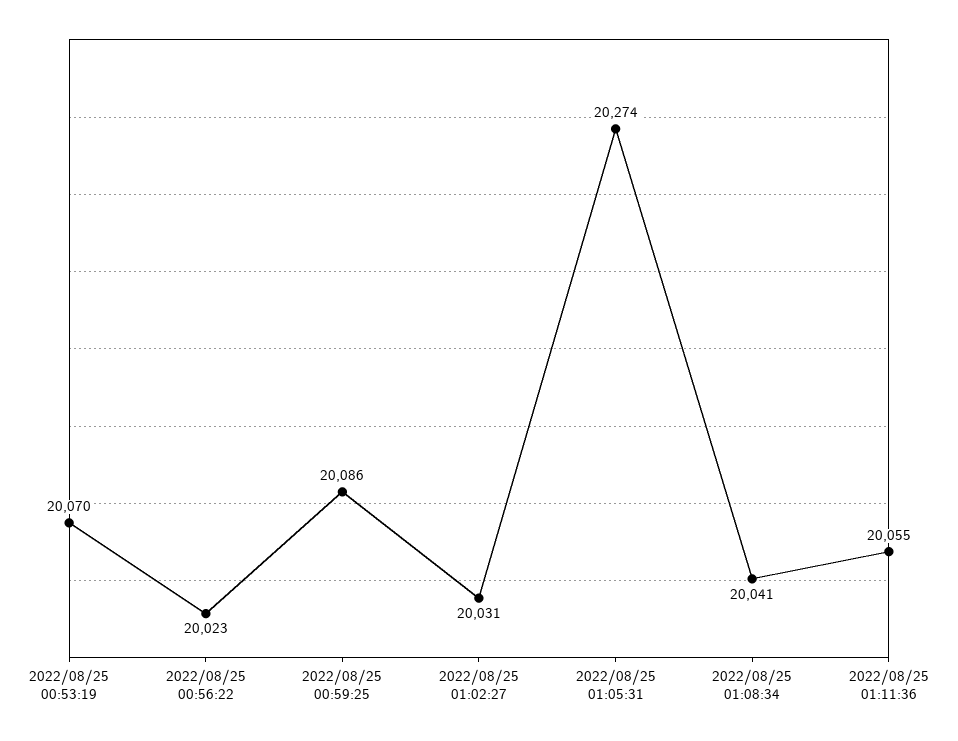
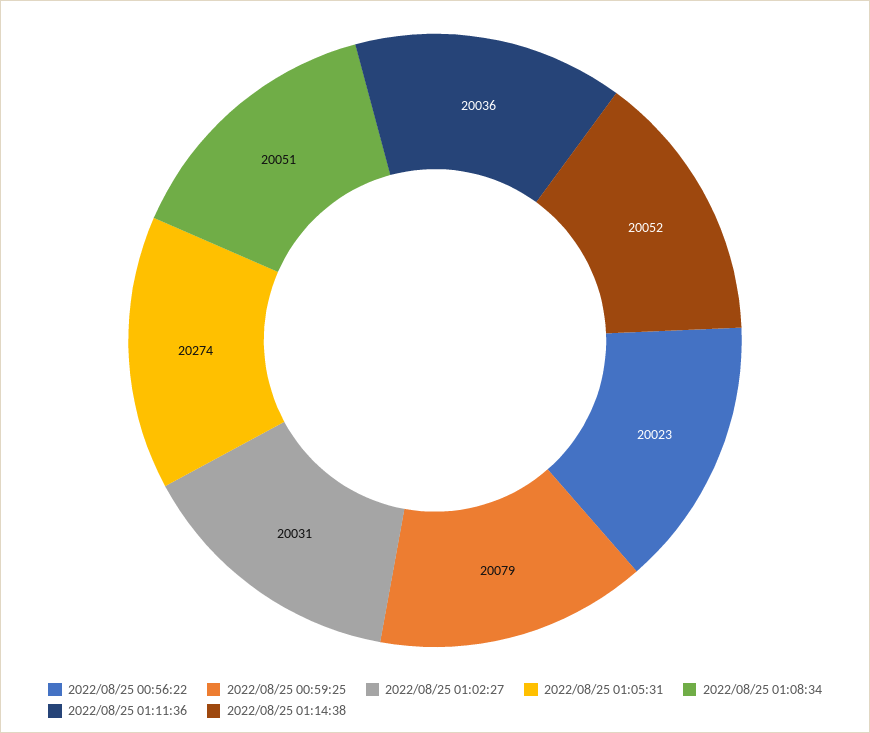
2022/08/25 00:53:19: 20070 -> none
2022/08/25 00:59:25: 20086 -> 20079
2022/08/25 01:08:34: 20041 -> 20051
2022/08/25 01:11:36: 20055 -> 20036
2022/08/25 01:14:38: none -> 20052

